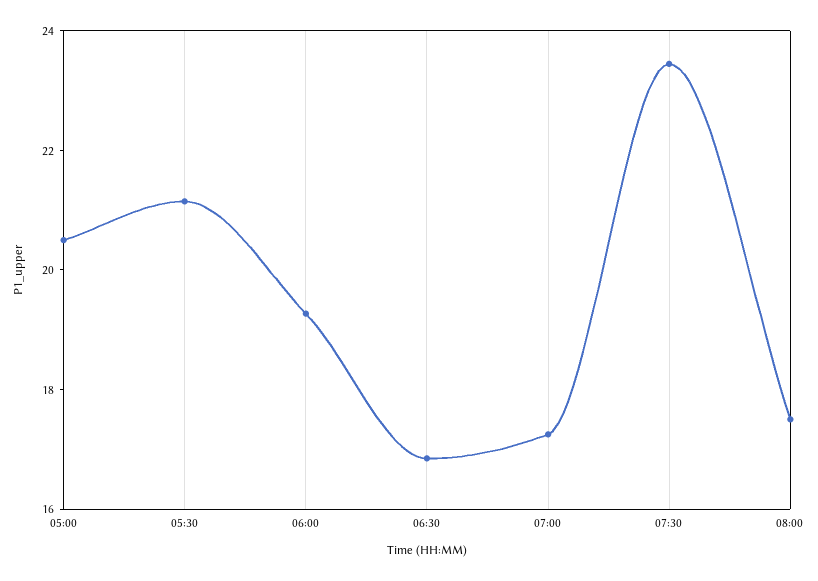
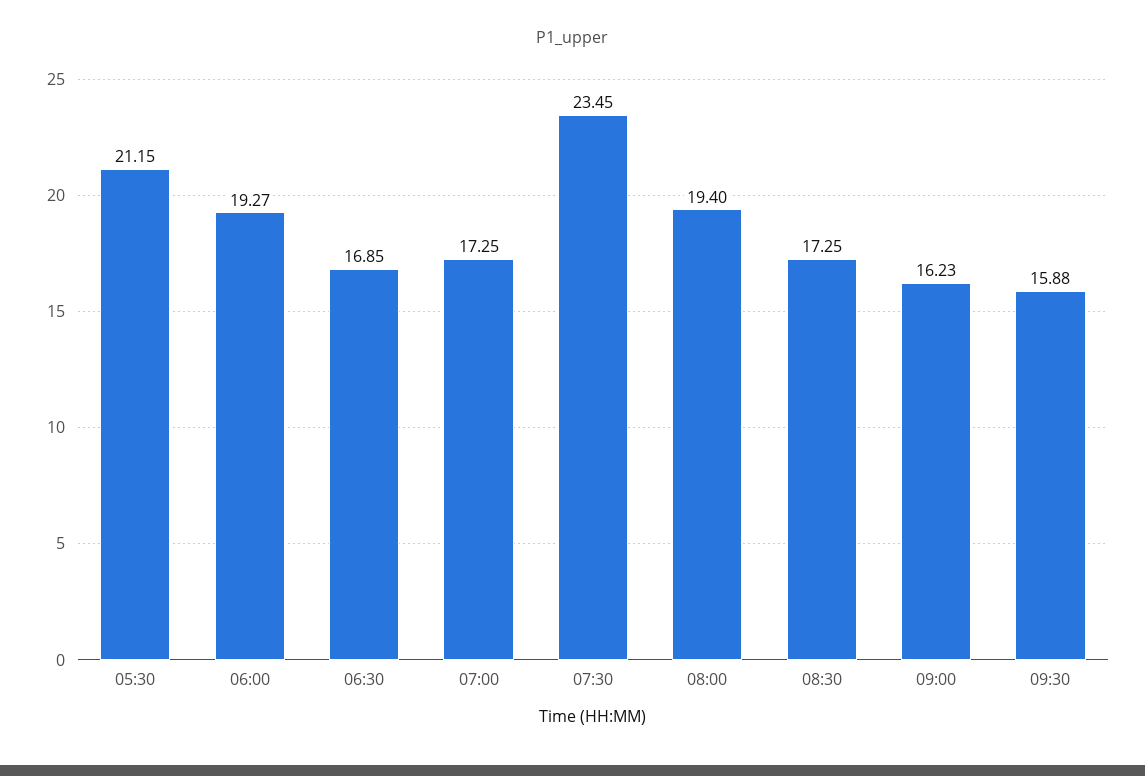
05:00: 20.5 -> none
08:00: 17.5 -> 19.4
08:30: none -> 17.25
09:00: none -> 16.23
09:30: none -> 15.88

